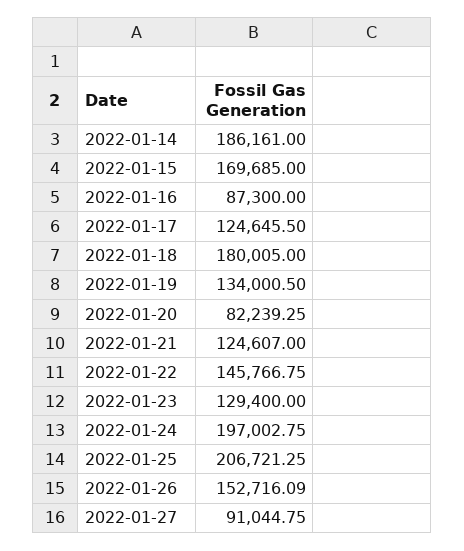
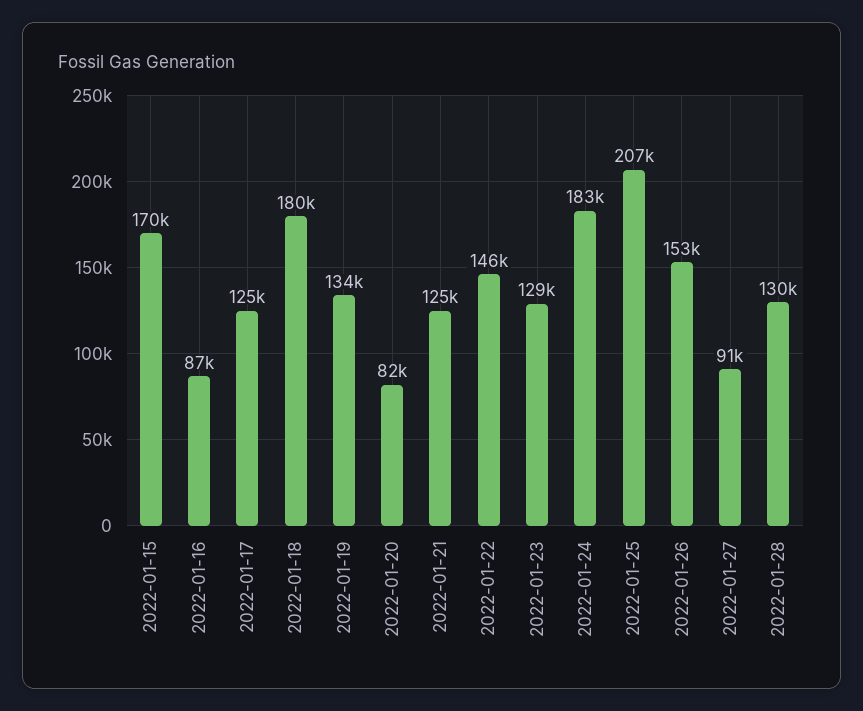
2022-01-14: 186161 -> none
2022-01-24: 197002.75 -> 183000
2022-01-28: none -> 130000

